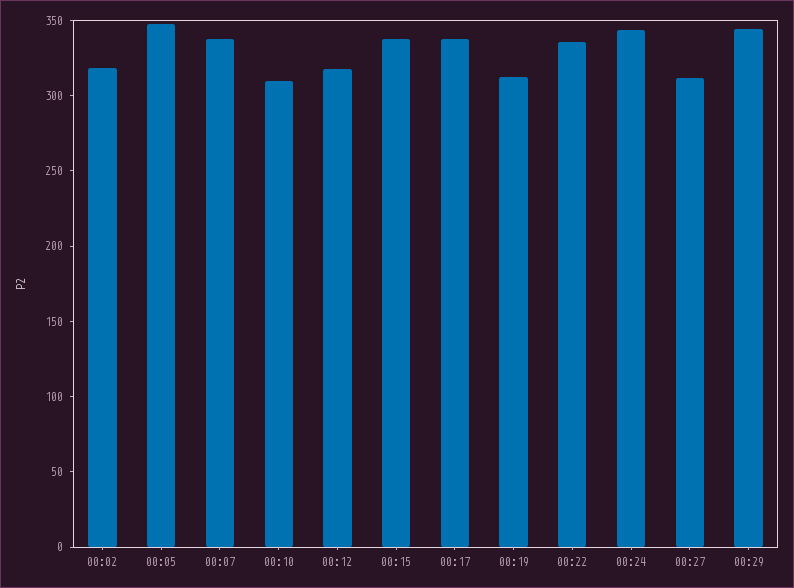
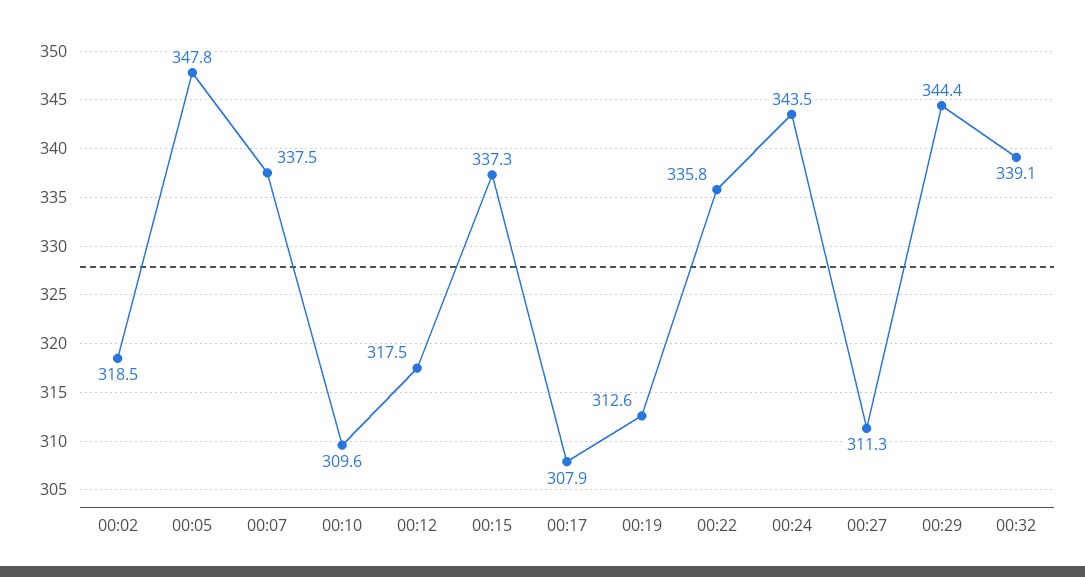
00:17: 340 -> 307.9
00:32: none -> 339.1

